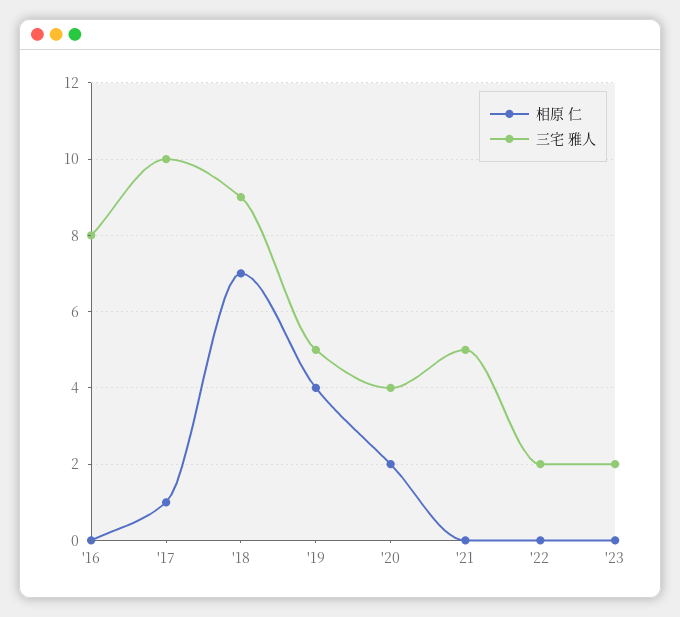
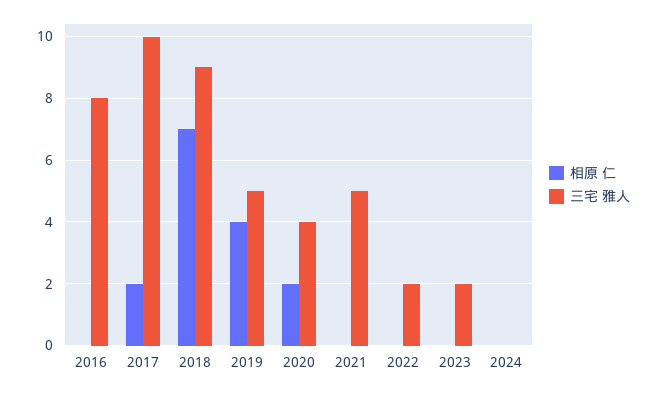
相原 仁, '17: 1 -> 2
相原 仁, 2024: none -> 0
三宅 雅人, 2024: none -> 0

